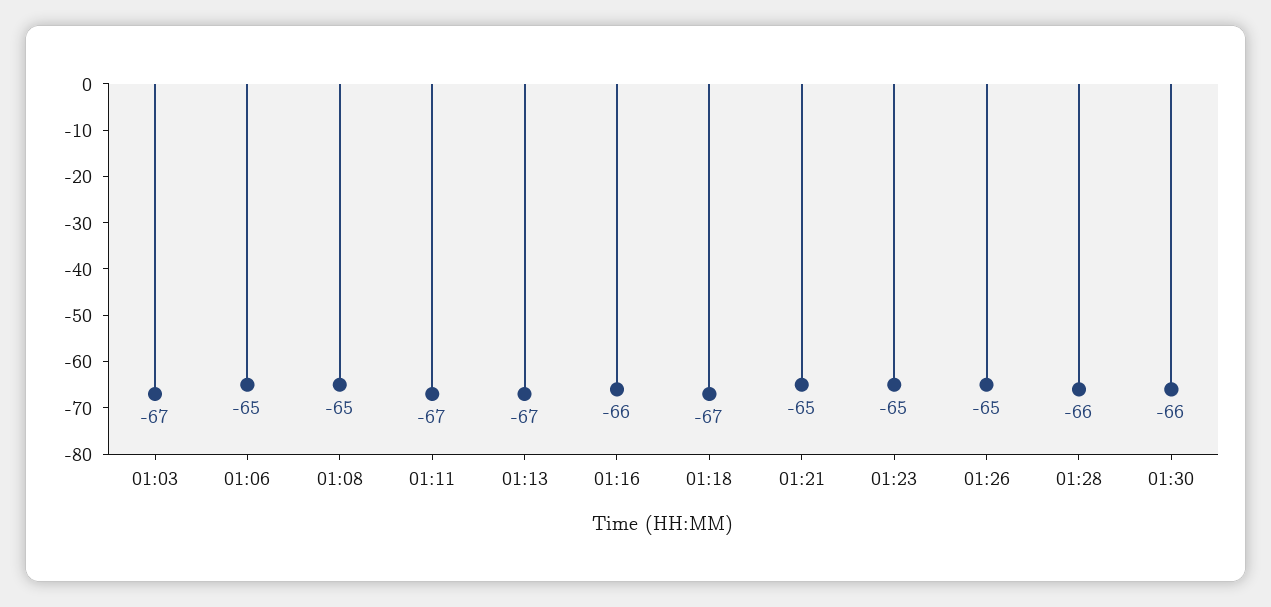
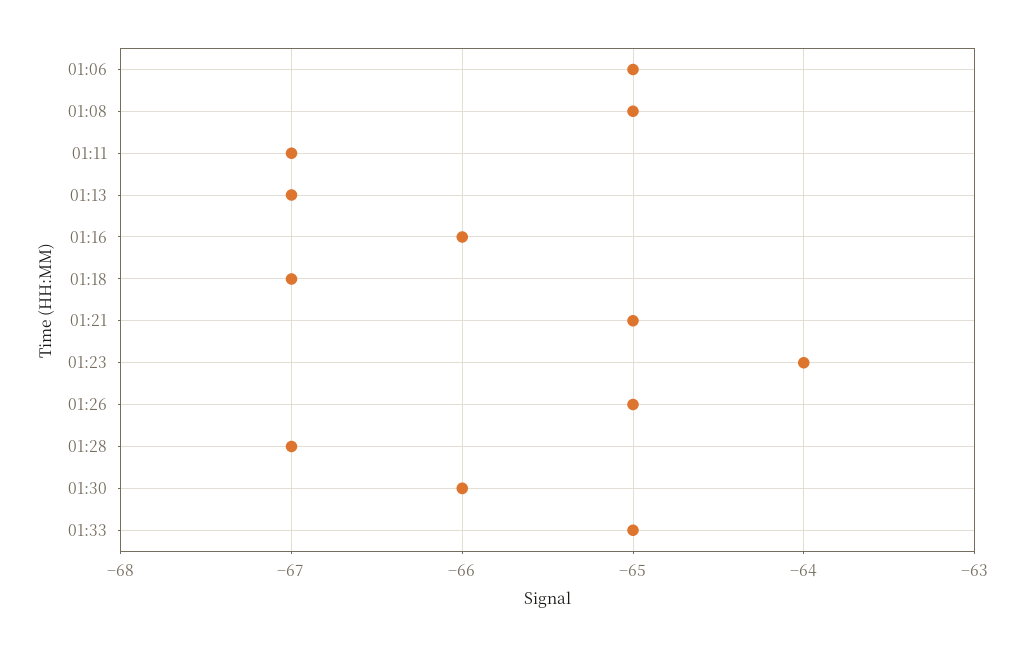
01:03: -67 -> none
01:23: -65 -> -64
01:28: -66 -> -67
01:33: none -> -65

